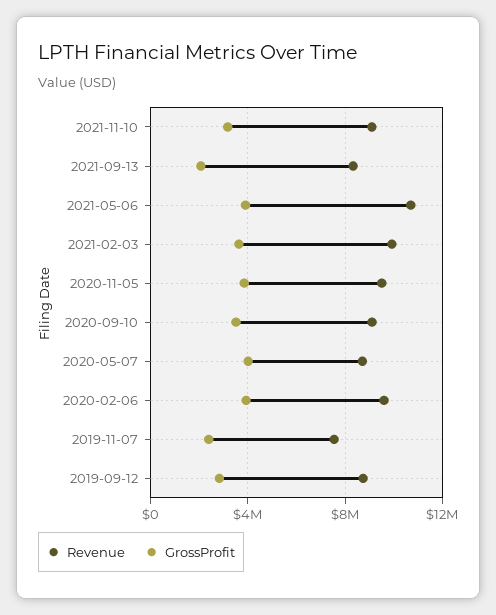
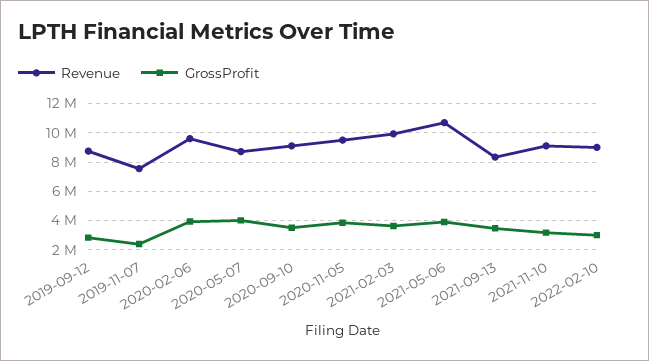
GrossProfit, 2021-09-13: 2000000 -> 3500000
Revenue, 2022-02-10: none -> 9000000
GrossProfit, 2022-02-10: none -> 3000000

